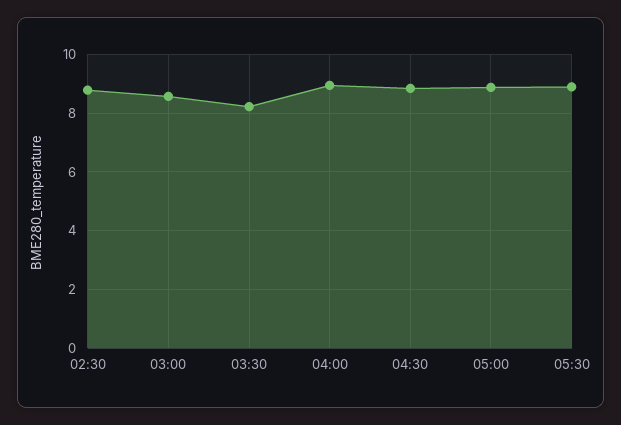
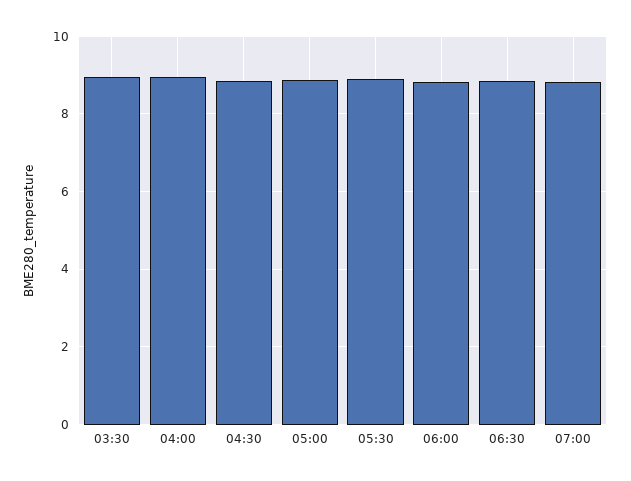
02:30: 8.75 -> none
03:00: 8.5 -> none
03:30: 8.25 -> 9
06:00: none -> 8.8
06:30: none -> 8.8
07:00: none -> 8.8

